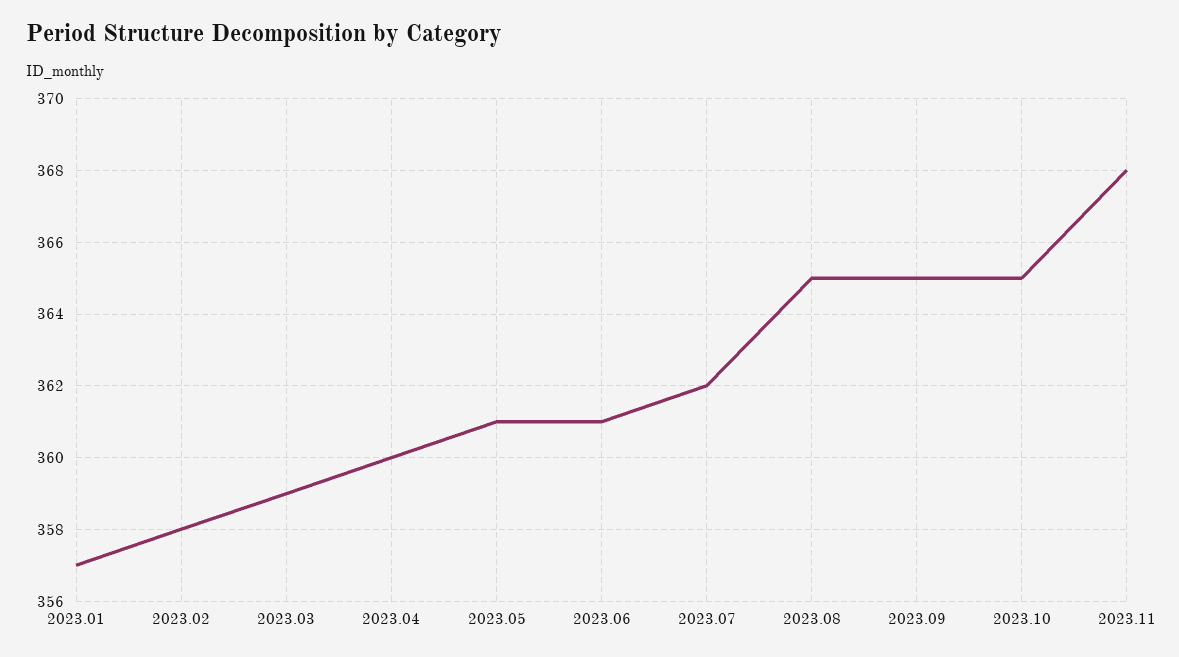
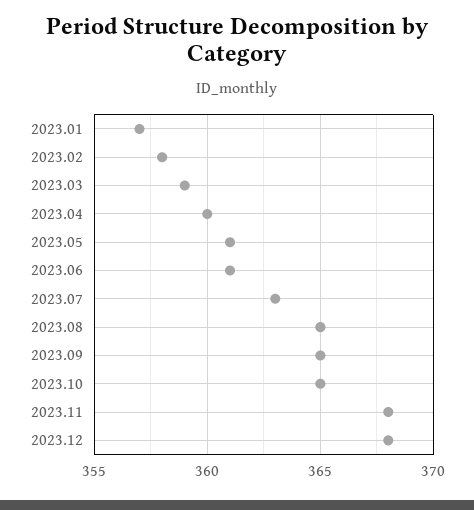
2023.07: 362 -> 363
2023.12: none -> 368

